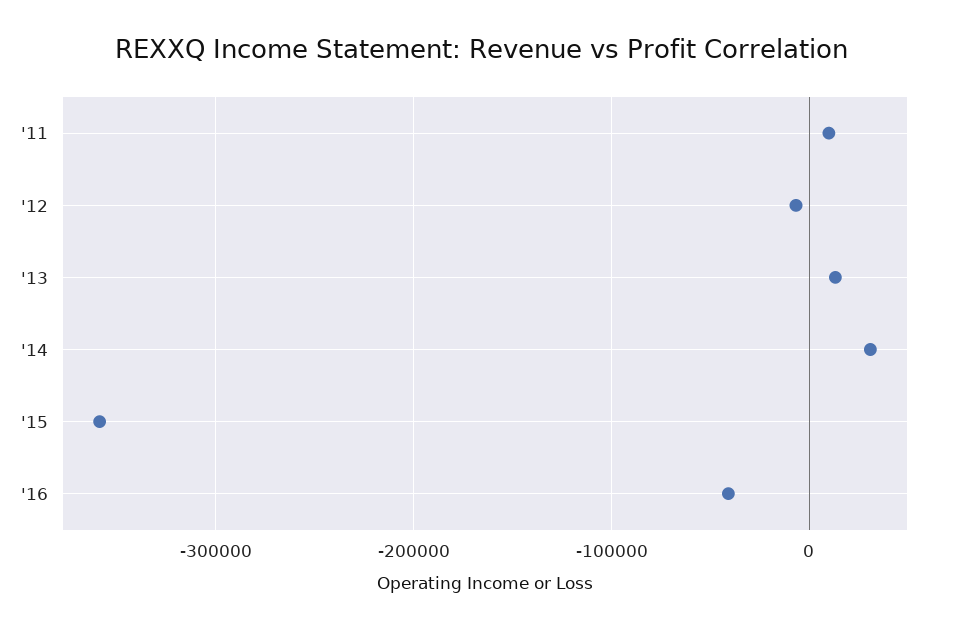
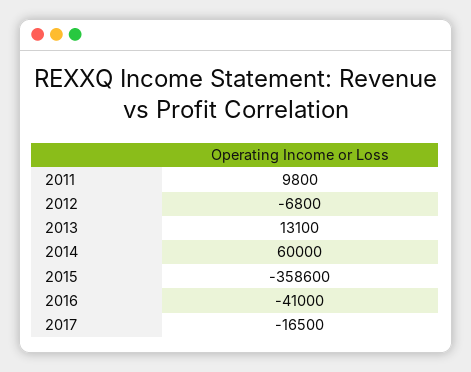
'14: 30000 -> 60000
2017: none -> -16500

